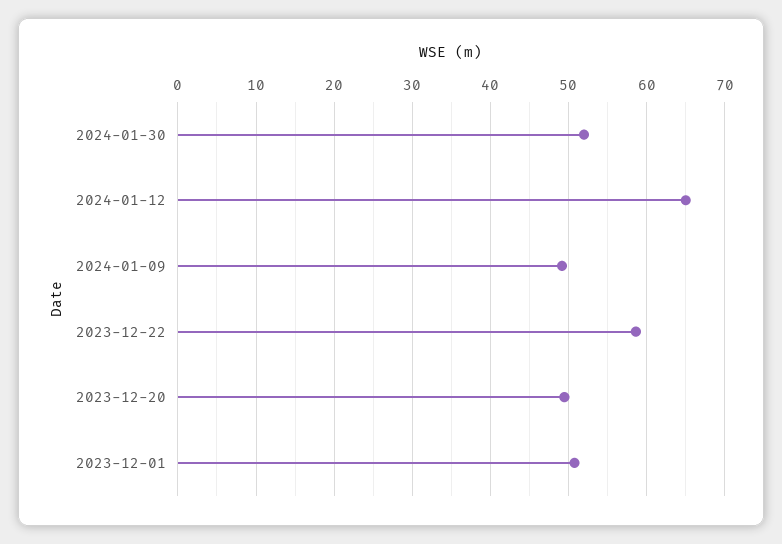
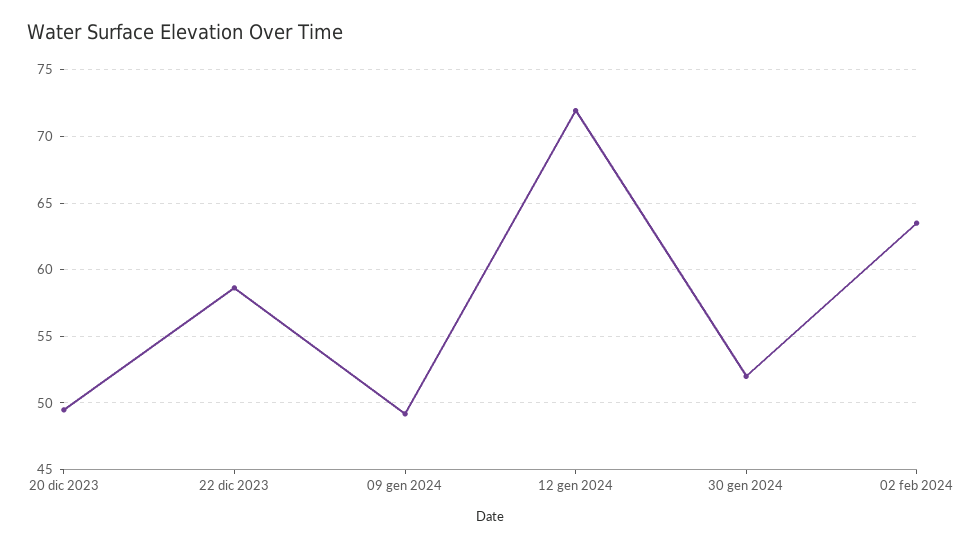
2024-01-12: 65 -> 72
2023-12-01: 51 -> none
02 feb 2024: none -> 63.5

